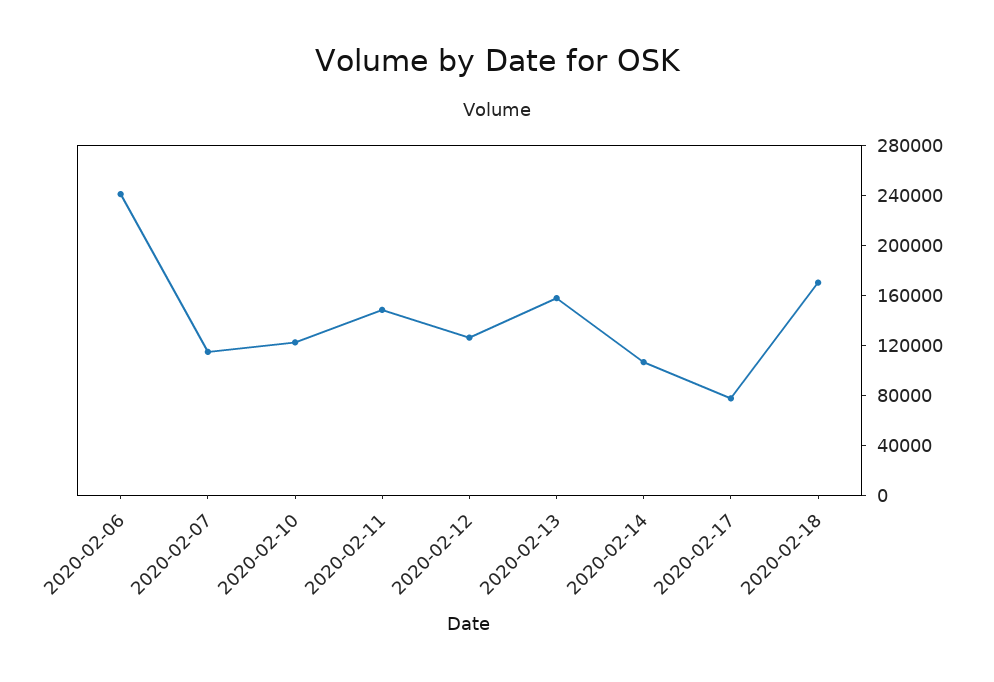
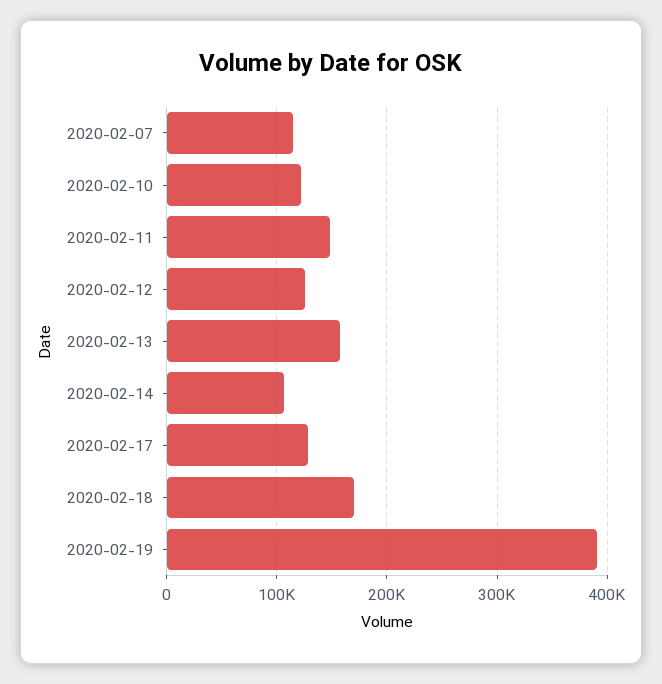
2020-02-06: 240000 -> none
2020-02-17: 80000 -> 130000
2020-02-19: none -> 390000

